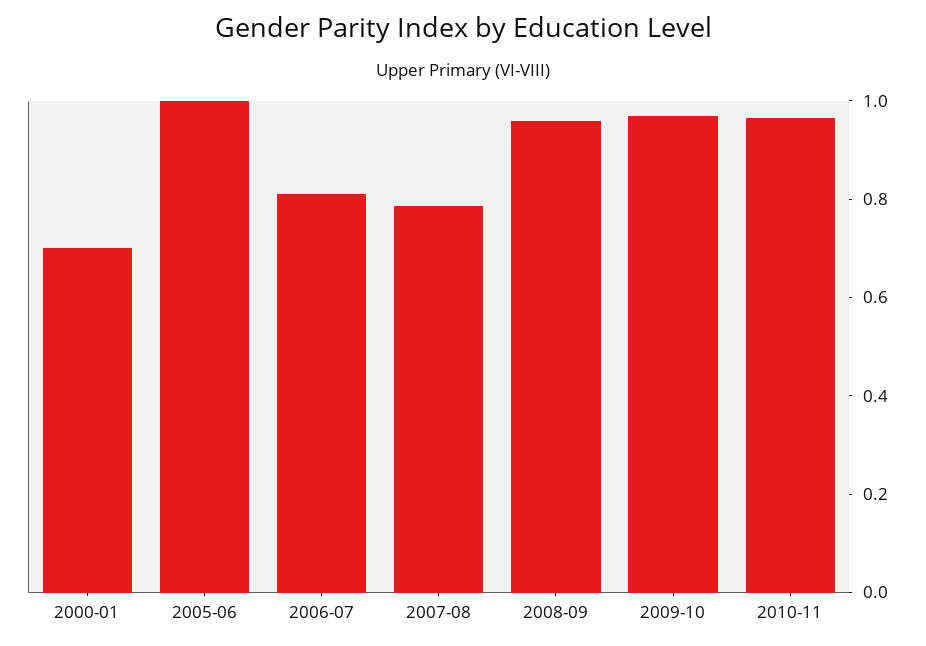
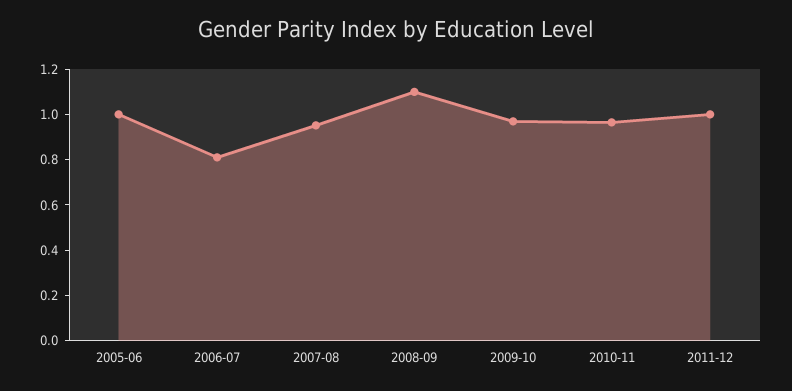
2000-01: 0.7 -> none
2007-08: 0.8 -> 0.95
2008-09: 0.95 -> 1.1
2011-12: none -> 1

